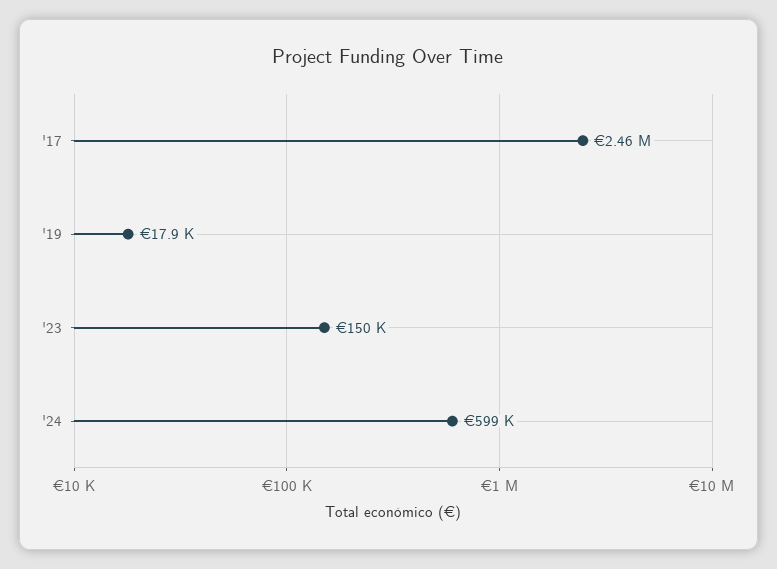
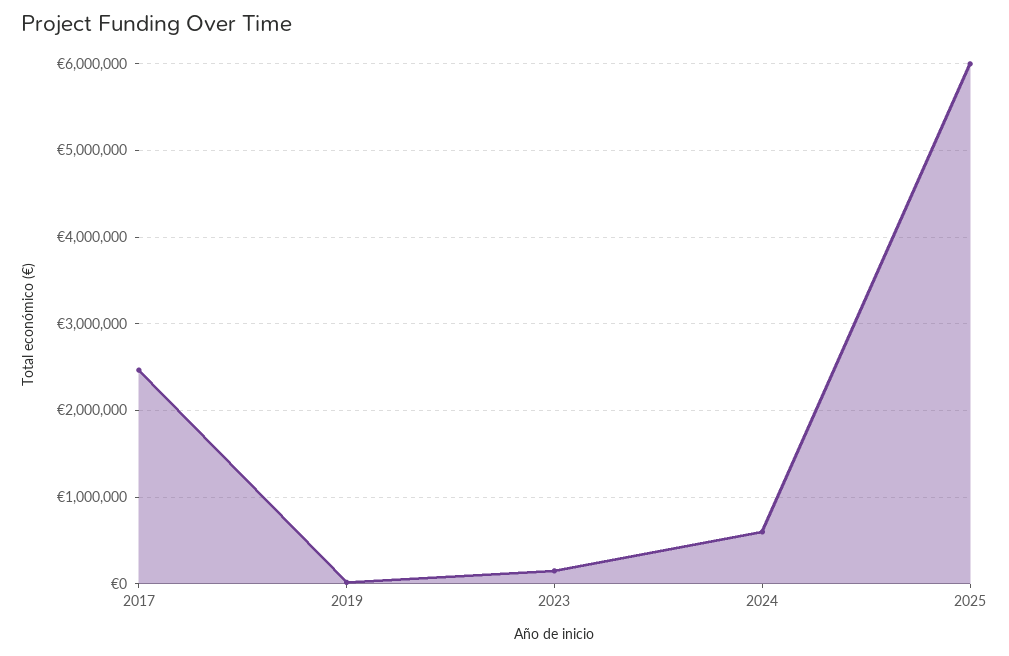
2025: none -> 6000000

